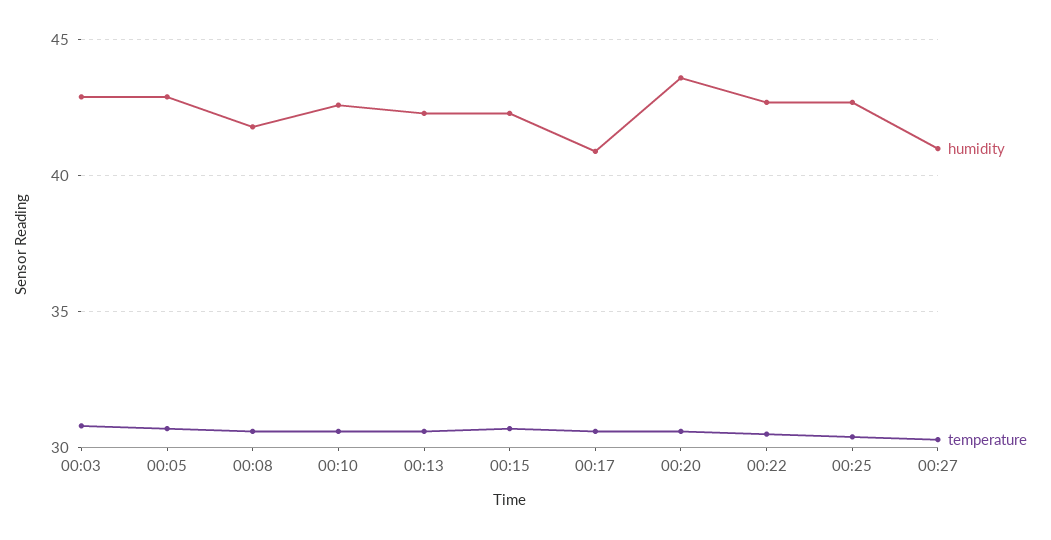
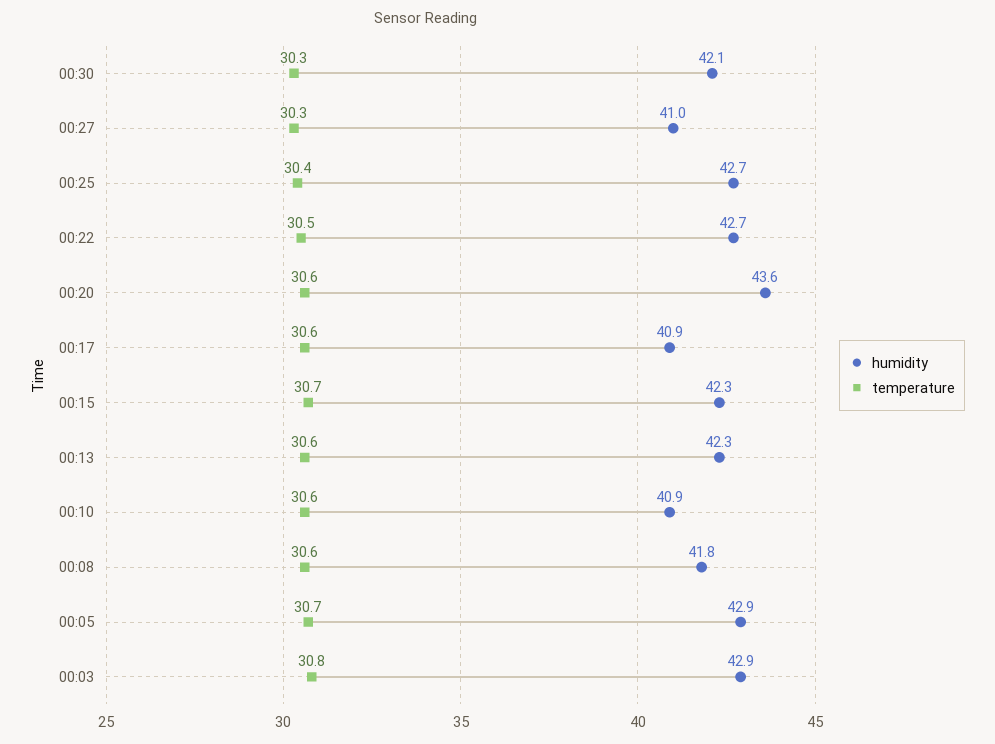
humidity, 00:10: 42.5 -> 40.9
humidity, 00:30: none -> 42.1
temperature, 00:30: none -> 30.3

